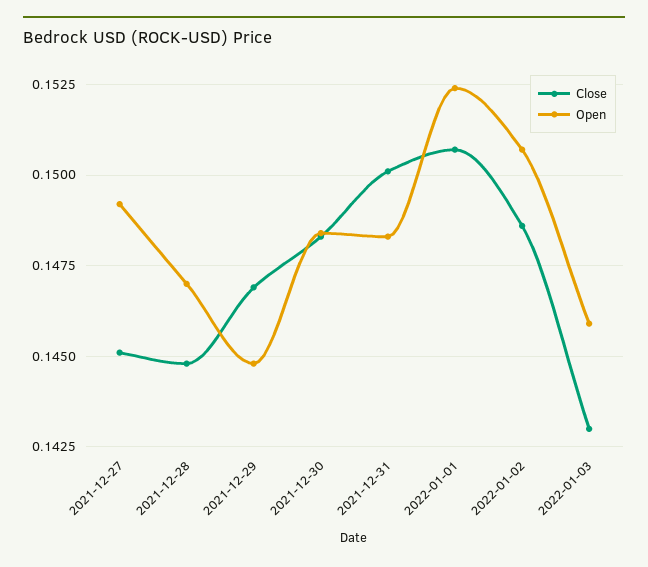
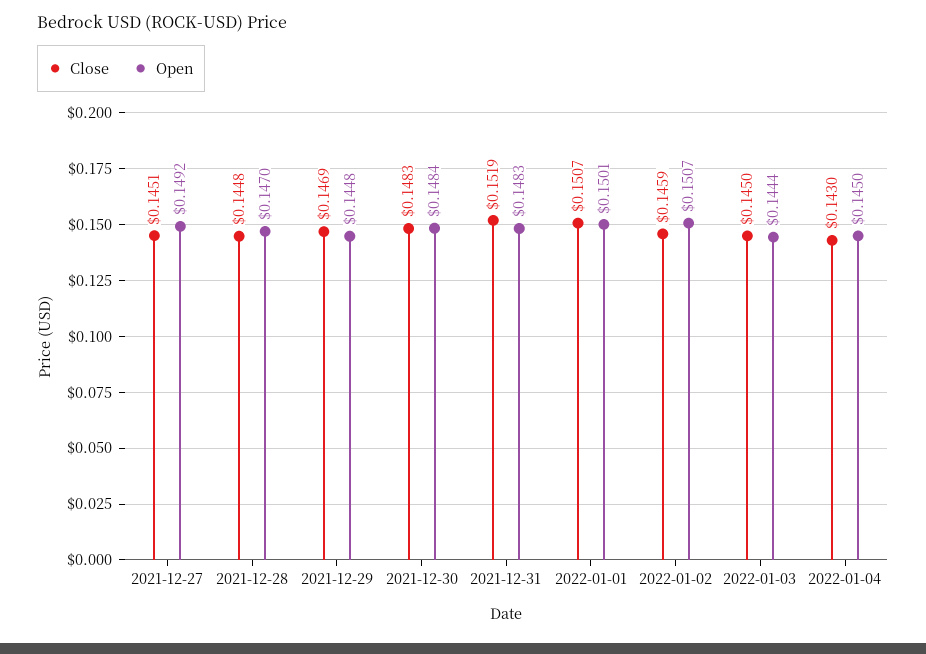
Close, 2021-12-31: 0.15 -> 0.1519
Open, 2022-01-01: 0.1525 -> 0.1501
Close, 2022-01-02: 0.1485 -> 0.1459
Close, 2022-01-03: 0.143 -> 0.145
Open, 2022-01-03: 0.146 -> 0.1444
Close, 2022-01-04: none -> 0.143
Open, 2022-01-04: none -> 0.145

